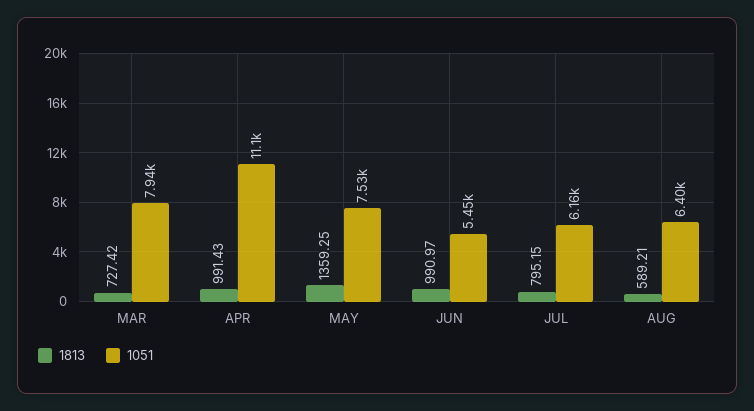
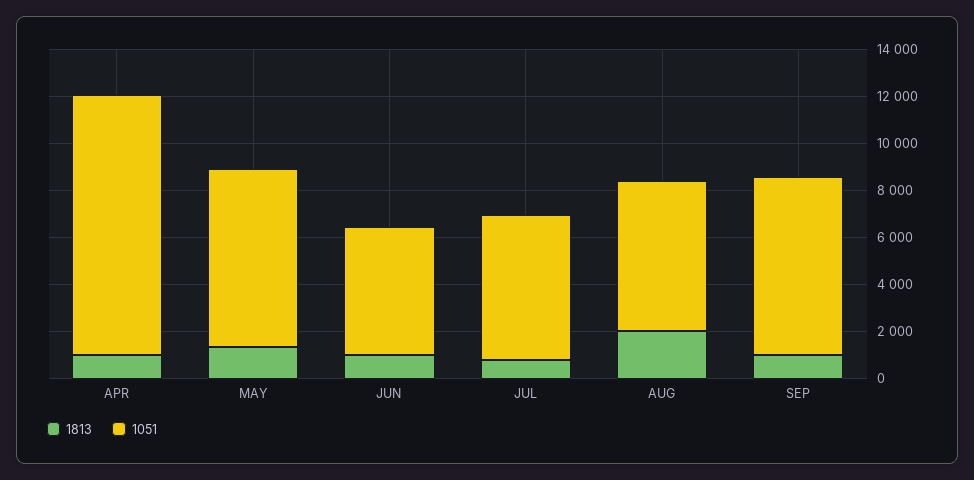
1813, MAR: 727.42 -> none
1051, MAR: 7940 -> none
1813, AUG: 589.21 -> 2000
1813, SEP: none -> 1000
1051, SEP: none -> 7500

